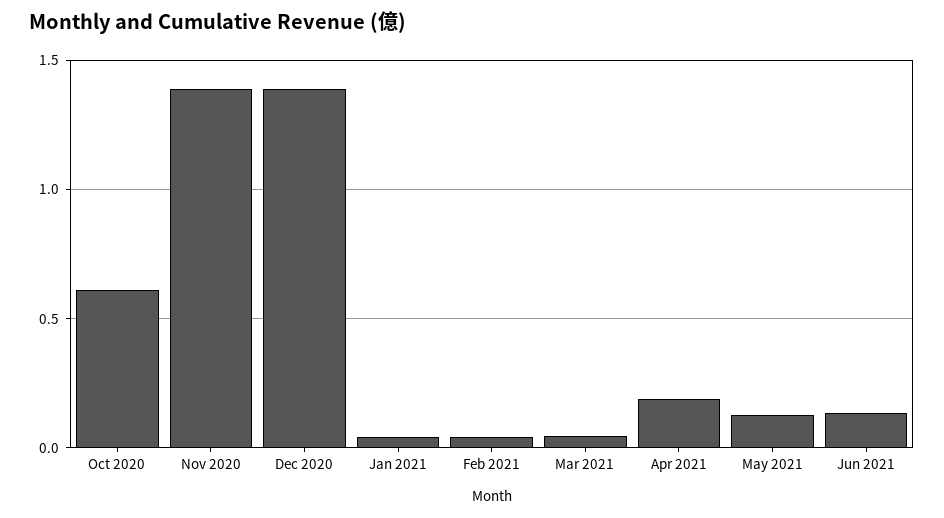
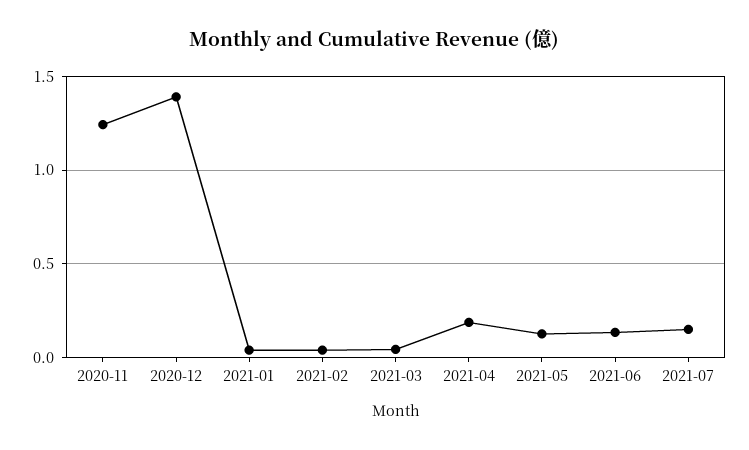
Oct 2020: 0.6 -> none
Nov 2020: 1.4 -> 1.25
2021-07: none -> 0.15

